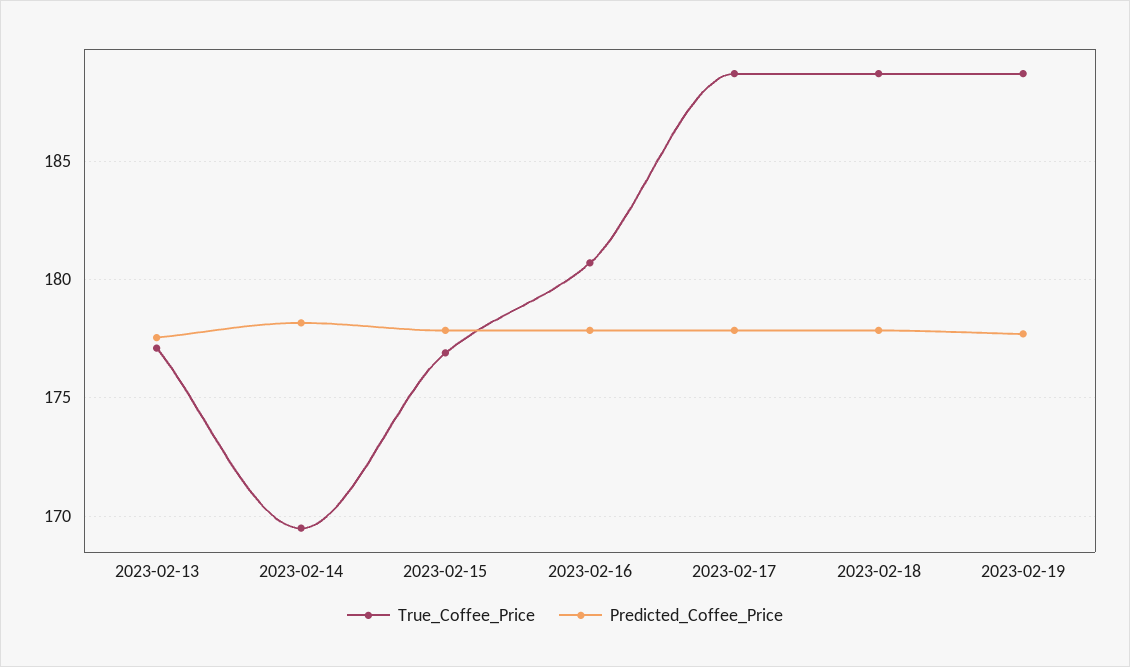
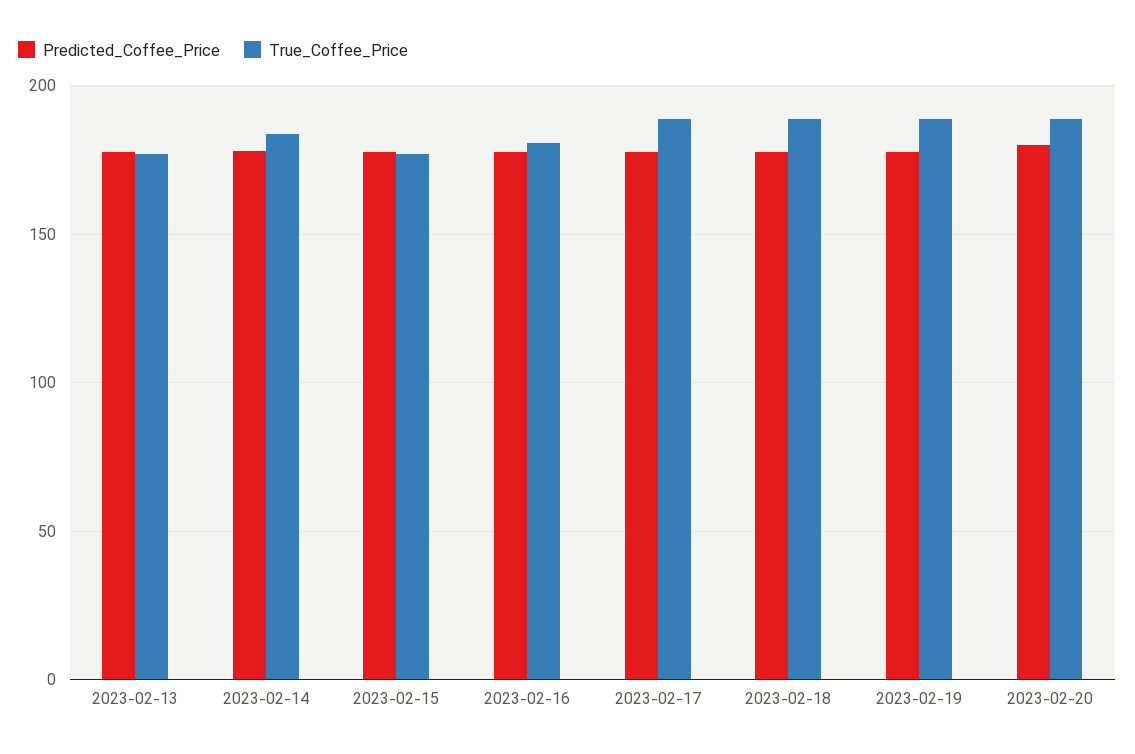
True_Coffee_Price, 2023-02-14: 169.5 -> 185
Predicted_Coffee_Price, 2023-02-20: none -> 180
True_Coffee_Price, 2023-02-20: none -> 190

